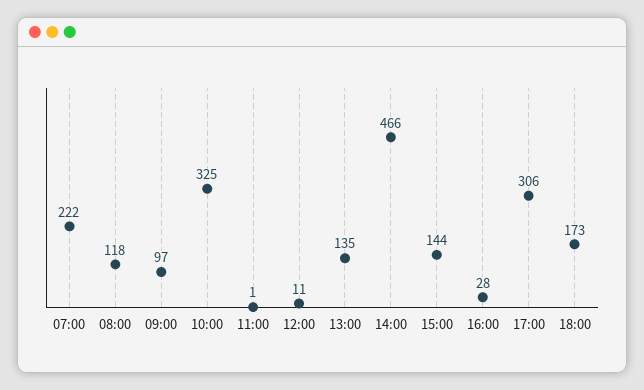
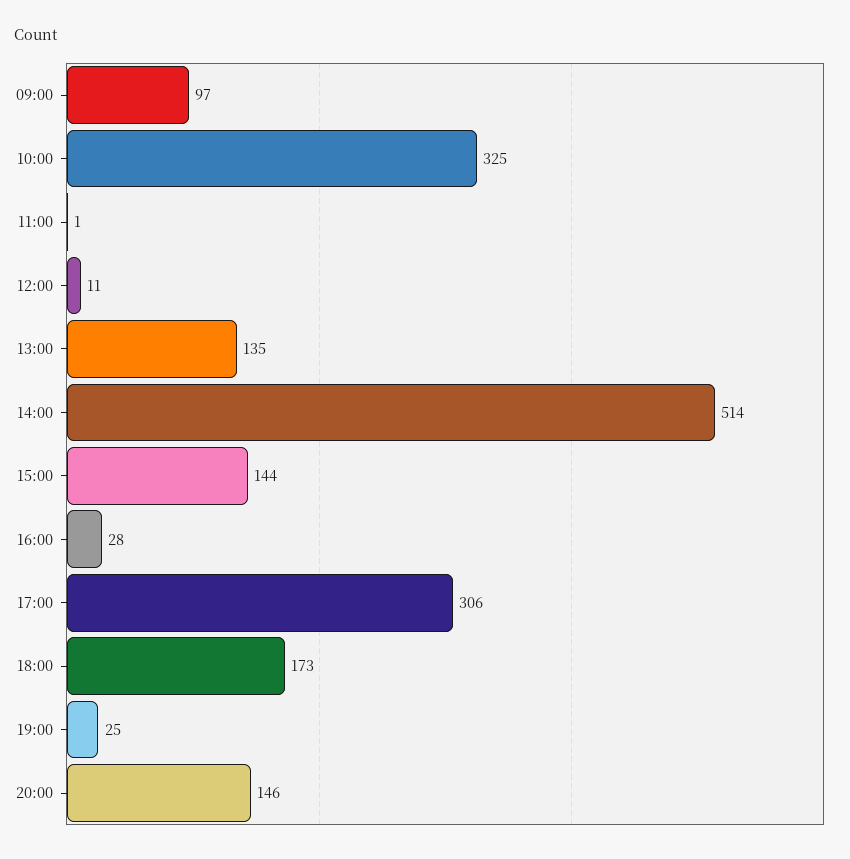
07:00: 222 -> none
08:00: 118 -> none
14:00: 466 -> 514
19:00: none -> 25
20:00: none -> 146

